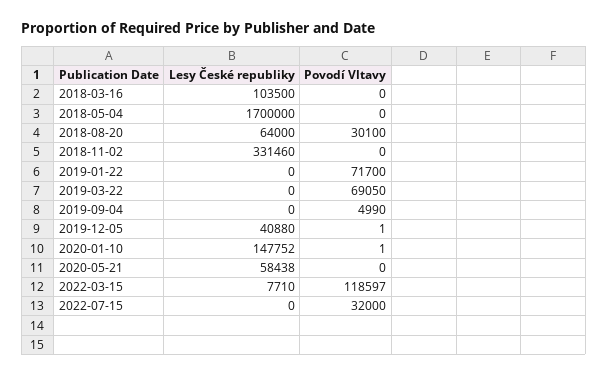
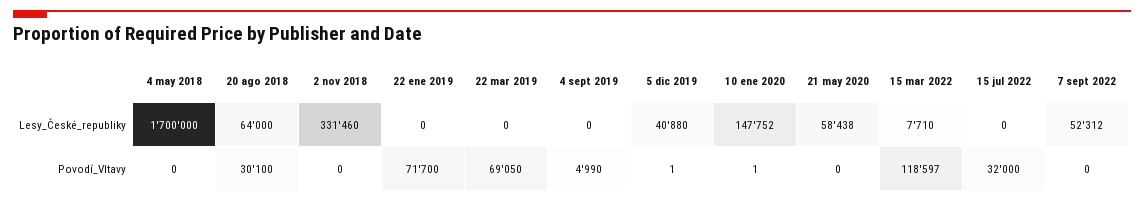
Lesy České republiky, 2018-03-16: 103500 -> none
Povodí Vltavy, 2018-03-16: 0 -> none
Lesy České republiky, 7 sept 2022: none -> 52312
Povodí Vltavy, 7 sept 2022: none -> 0

